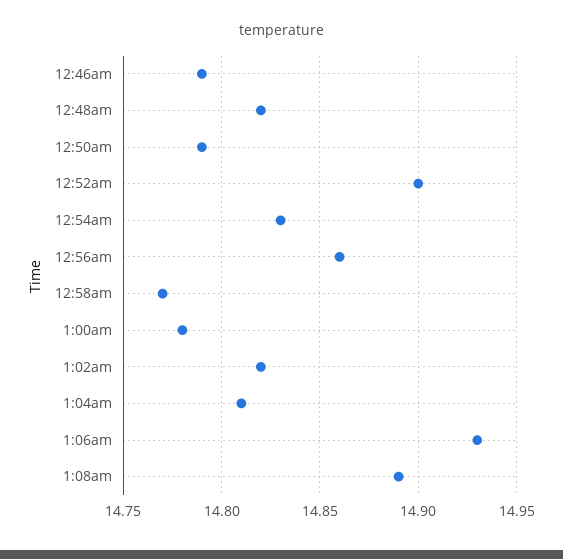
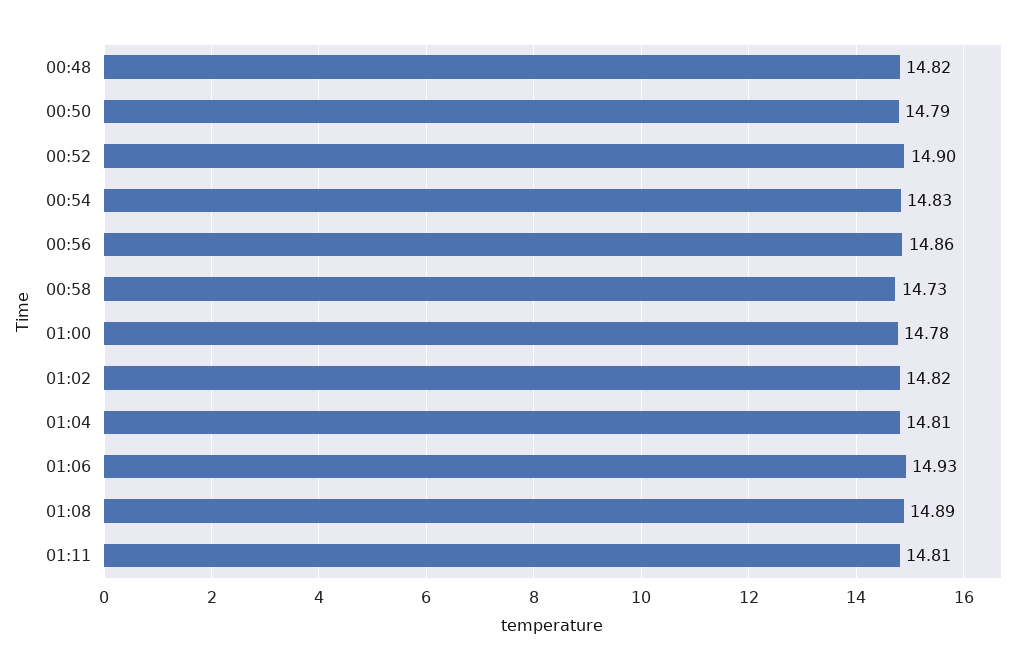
12:46am: 14.79 -> none
12:58am: 14.77 -> 14.73
01:11: none -> 14.81

